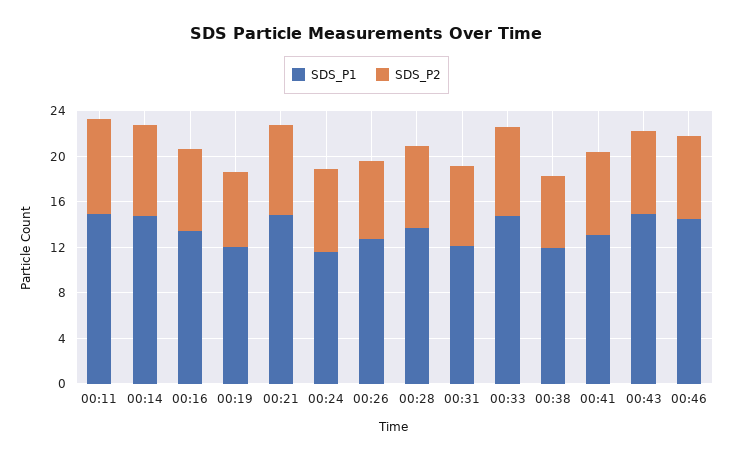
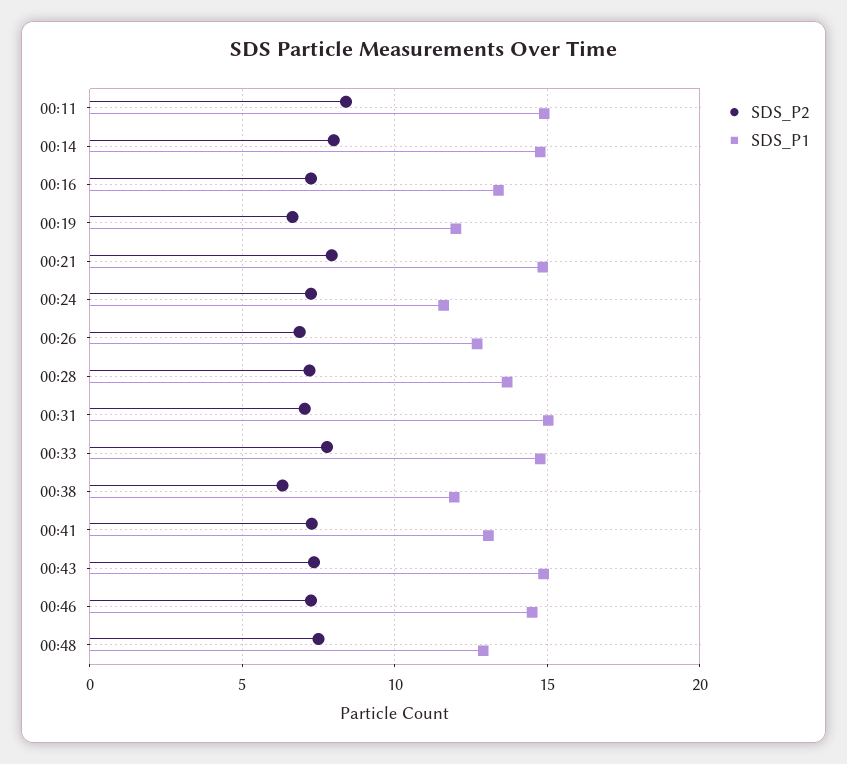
SDS_P1, 00:31: 12 -> 15
SDS_P2, 00:48: none -> 7.5
SDS_P1, 00:48: none -> 13

